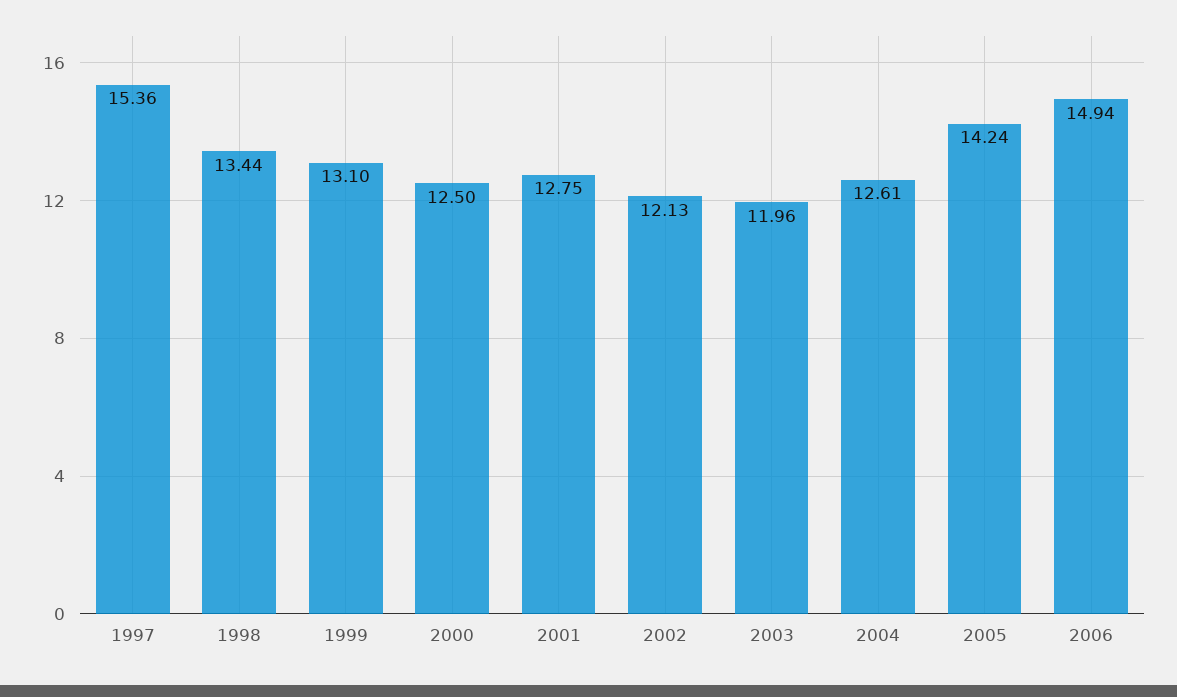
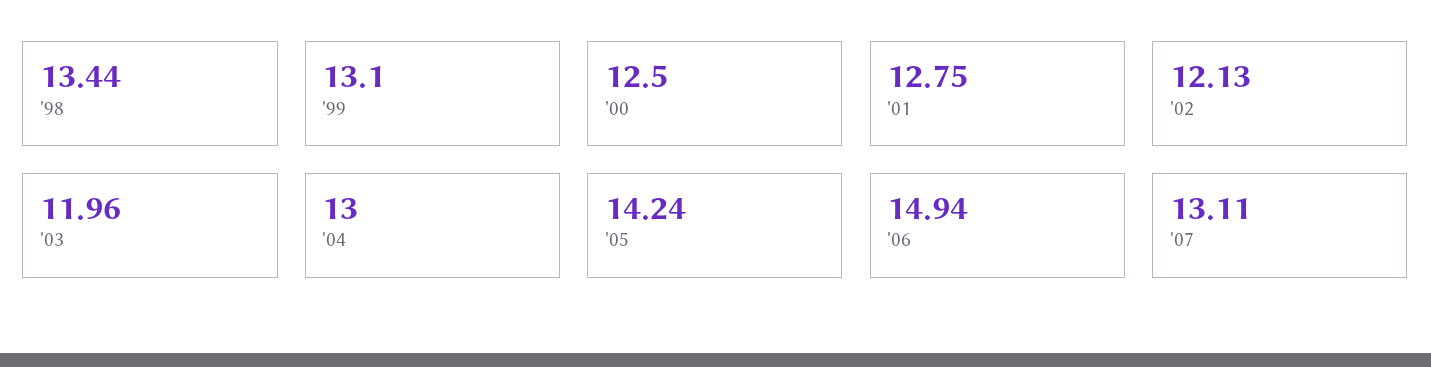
1997: 15.36 -> none
2004: 12.61 -> 13
'07: none -> 13.11

